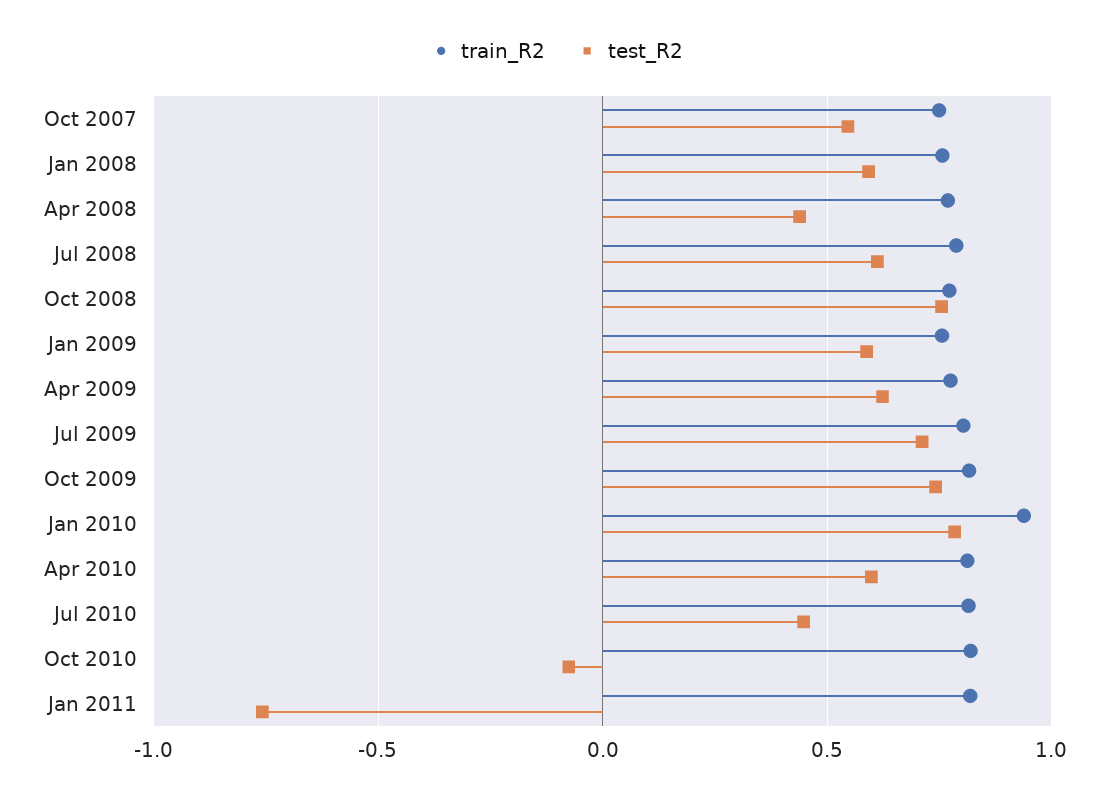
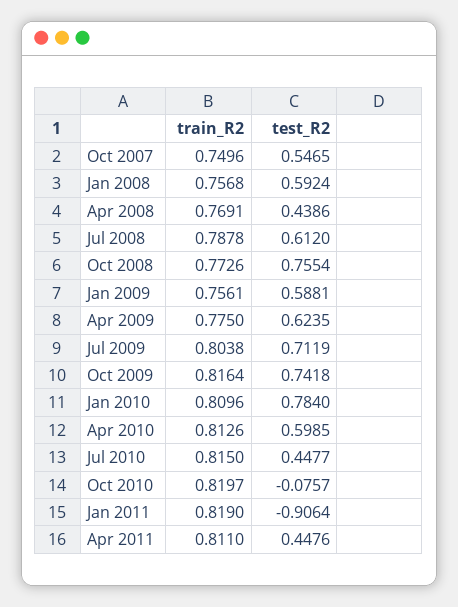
train_R2, Jan 2010: 0.95 -> 0.8096
test_R2, Jan 2011: -0.75 -> -0.9064
train_R2, Apr 2011: none -> 0.811
test_R2, Apr 2011: none -> 0.4476

